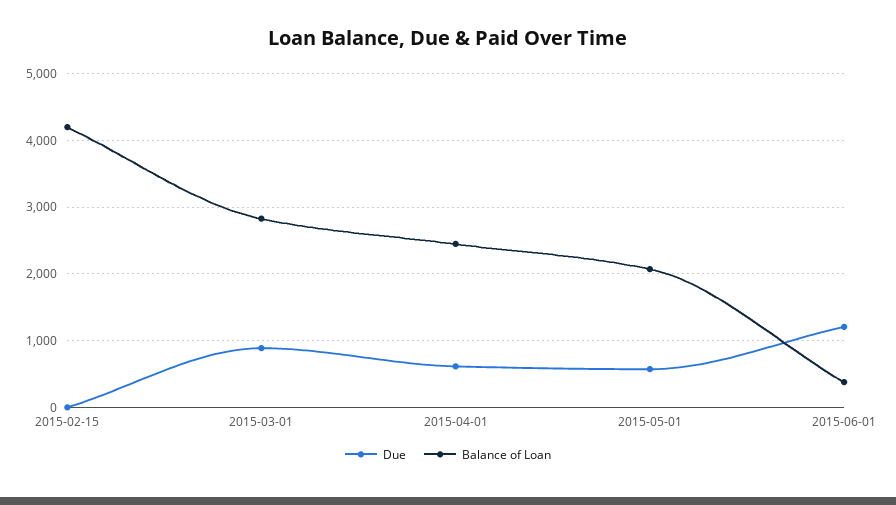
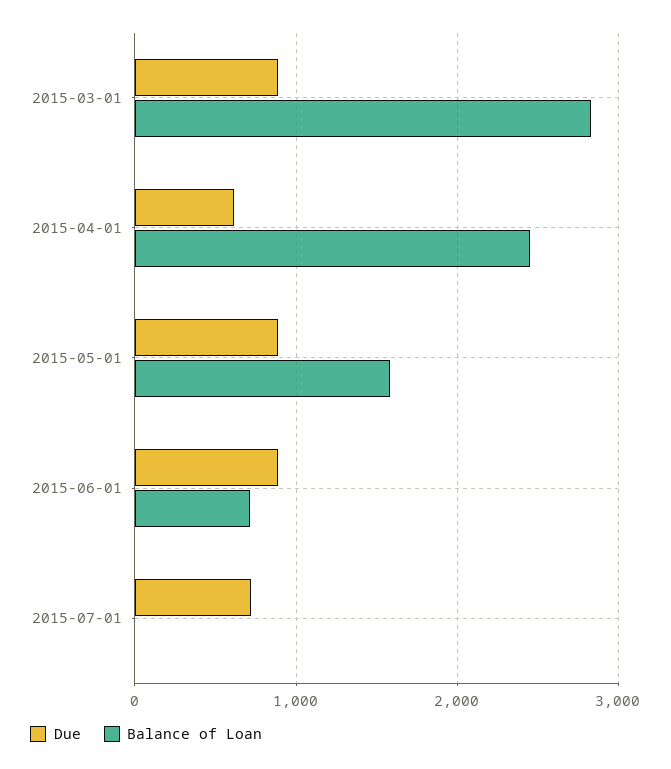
Due, 2015-02-15: 0 -> none
Balance of Loan, 2015-02-15: 4200 -> none
Due, 2015-05-01: 600 -> 900
Balance of Loan, 2015-05-01: 2100 -> 1600
Due, 2015-06-01: 1200 -> 900
Balance of Loan, 2015-06-01: 400 -> 700
Due, 2015-07-01: none -> 700
Balance of Loan, 2015-07-01: none -> 0

